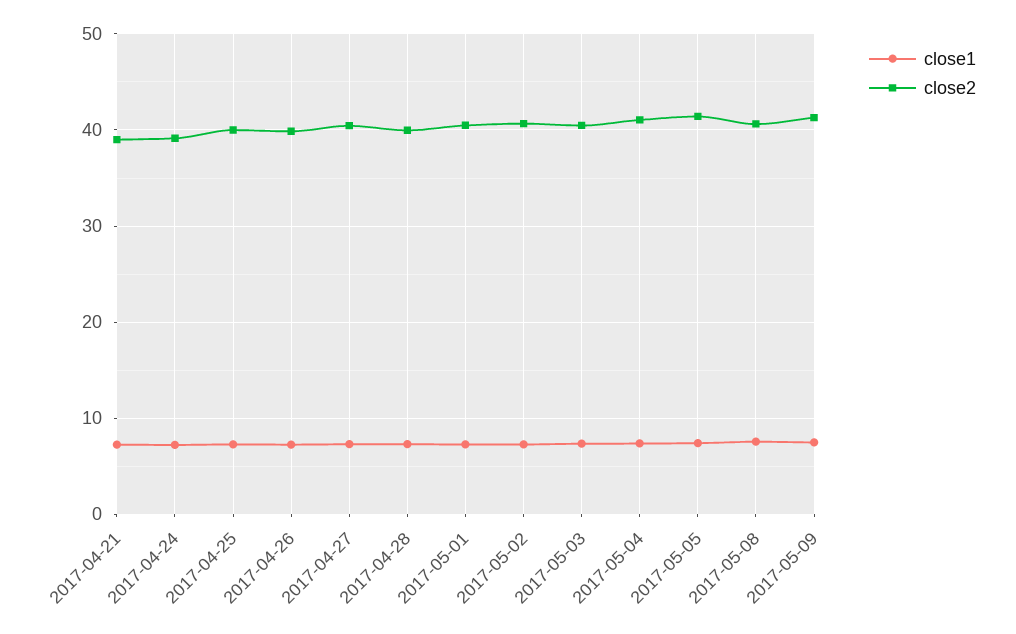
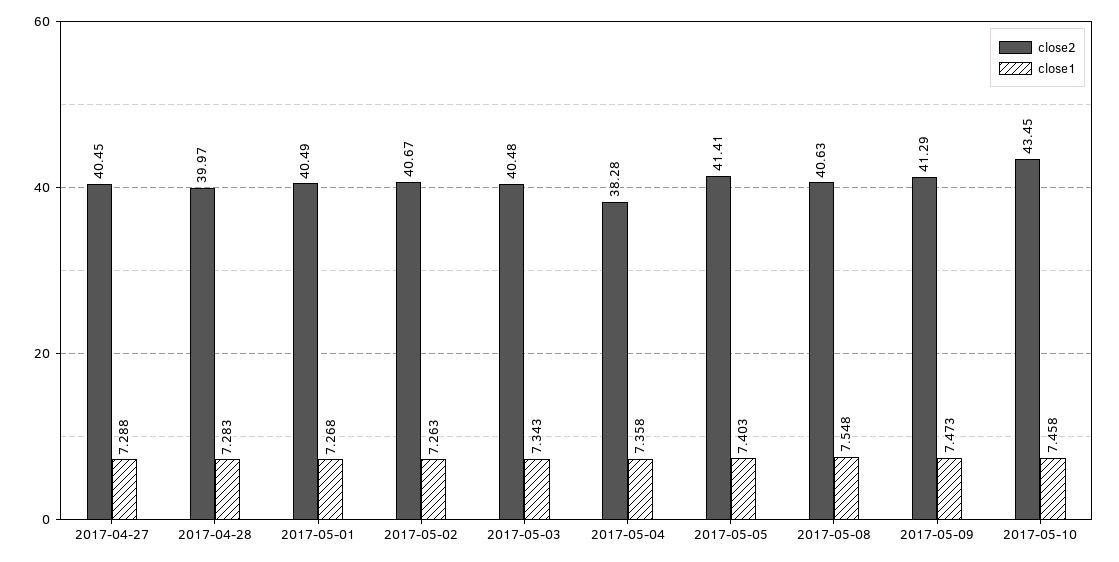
close1, 2017-04-21: 7 -> none
close2, 2017-04-21: 39 -> none
close1, 2017-04-24: 7 -> none
close2, 2017-04-24: 39 -> none
close1, 2017-04-25: 7 -> none
close2, 2017-04-25: 40 -> none
close1, 2017-04-26: 7 -> none
close2, 2017-04-26: 40 -> none
close2, 2017-05-04: 41 -> 38.28
close2, 2017-05-10: none -> 43.45
close1, 2017-05-10: none -> 7.458

